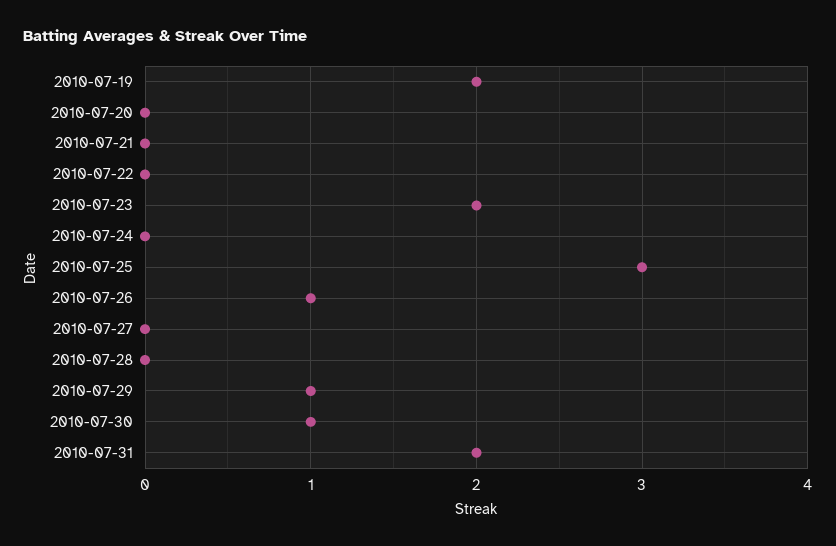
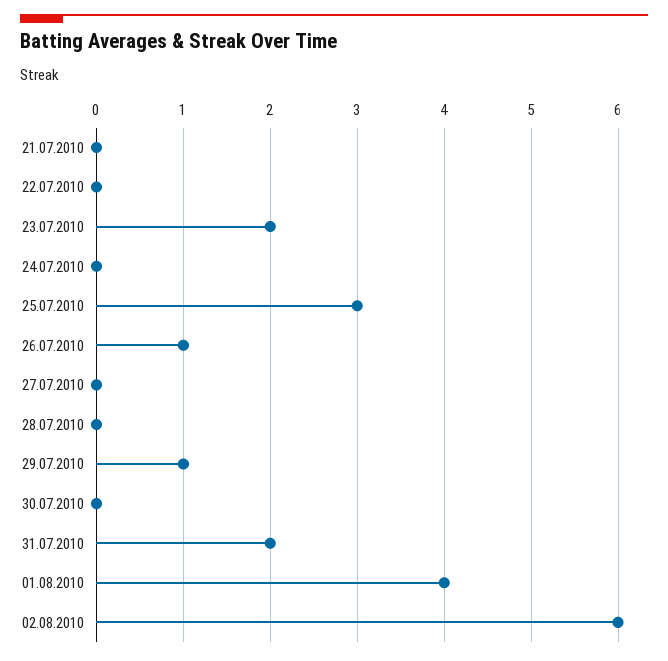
2010-07-19: 2 -> none
2010-07-20: 0 -> none
2010-07-30: 1 -> 0
01.08.2010: none -> 4
02.08.2010: none -> 6

